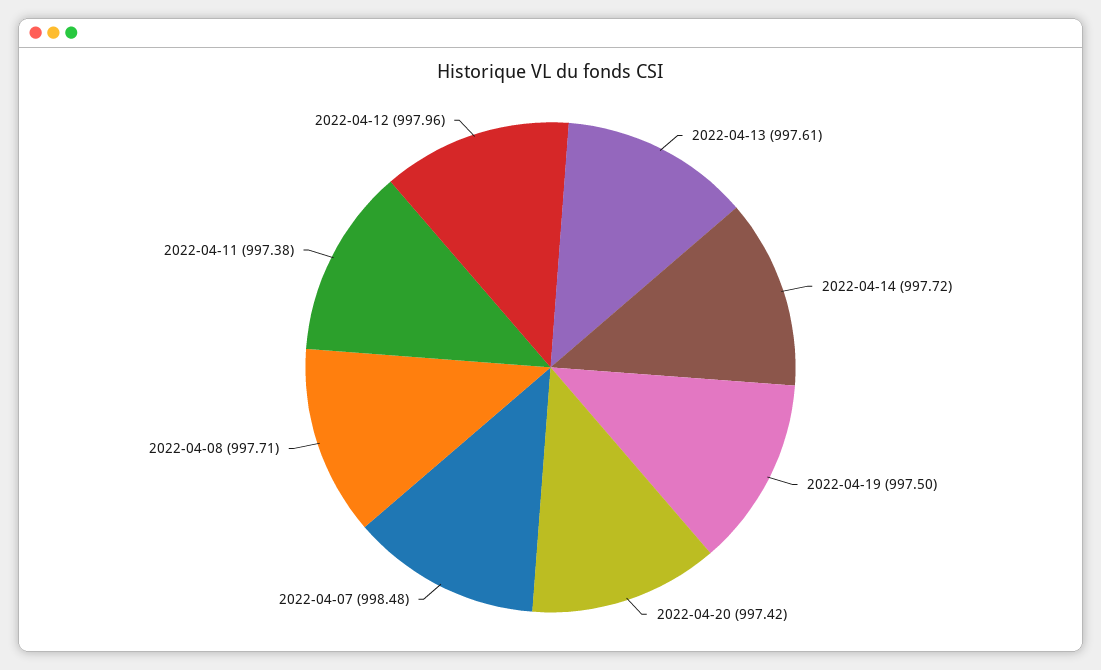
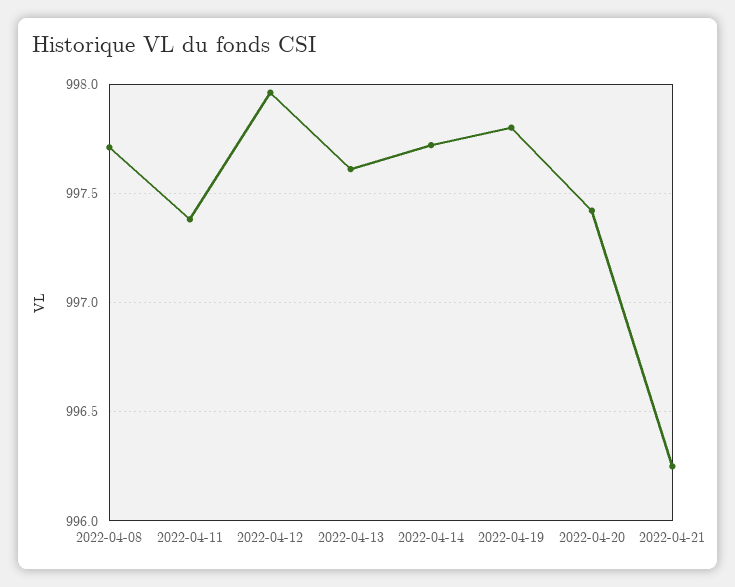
2022-04-19: 997.5 -> 997.8
2022-04-07: 998.48 -> none
2022-04-21: none -> 996.25

